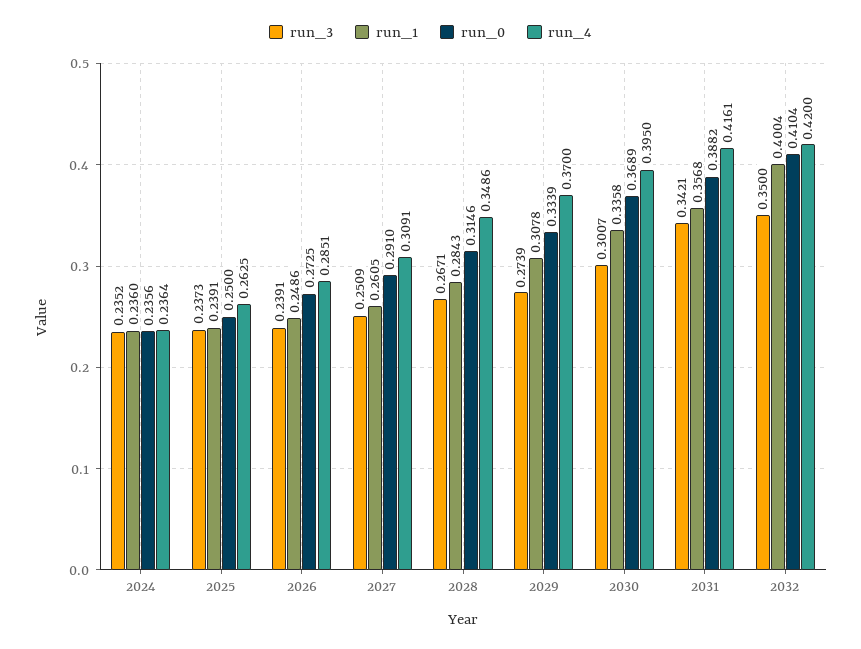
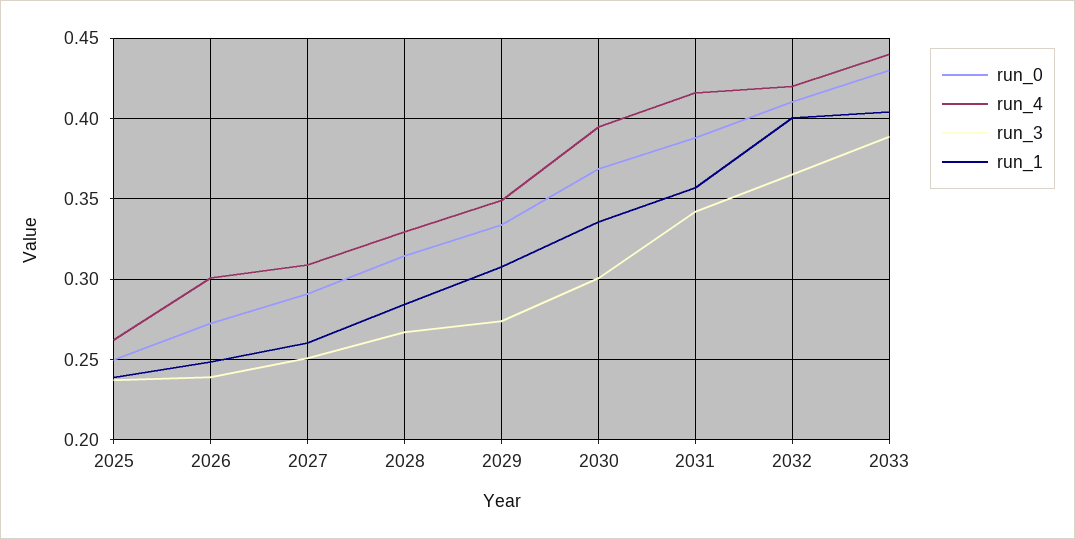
run_3, 2024: 0.2352 -> none
run_1, 2024: 0.236 -> none
run_0, 2024: 0.2356 -> none
run_4, 2024: 0.2364 -> none
run_4, 2026: 0.2851 -> 0.3
run_4, 2028: 0.3486 -> 0.33
run_4, 2029: 0.37 -> 0.35
run_3, 2032: 0.35 -> 0.365
run_0, 2033: none -> 0.43
run_4, 2033: none -> 0.44
run_3, 2033: none -> 0.39
run_1, 2033: none -> 0.405

